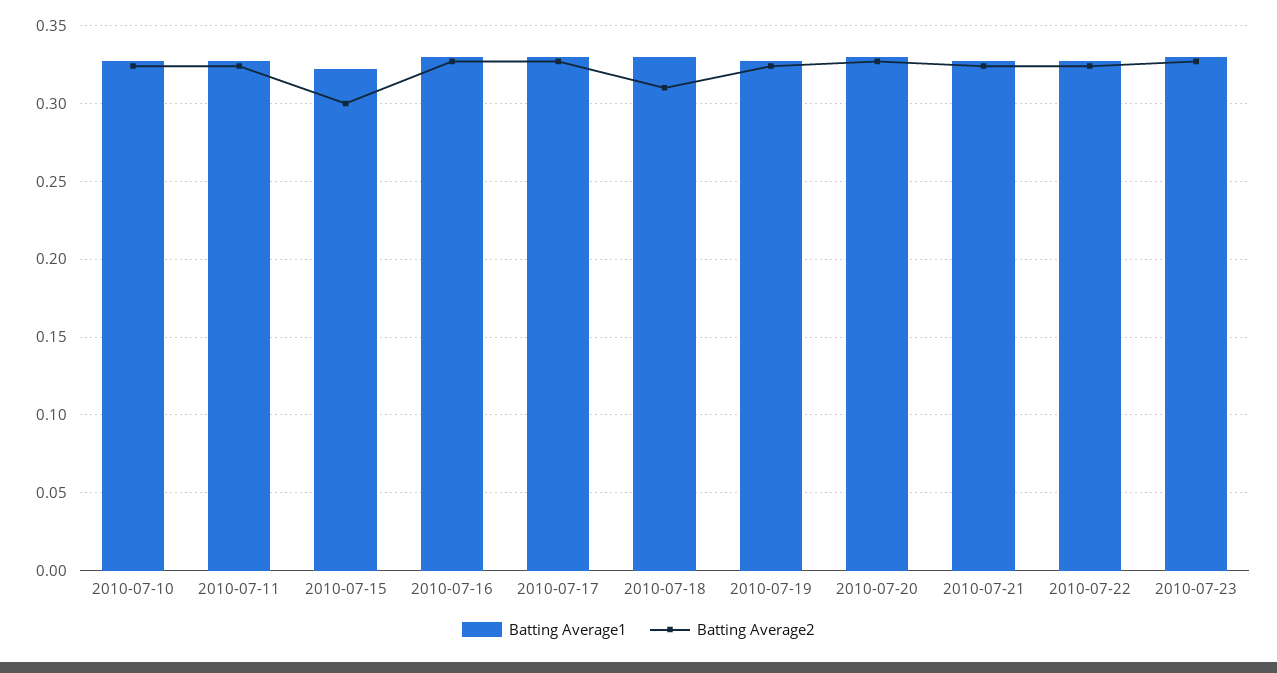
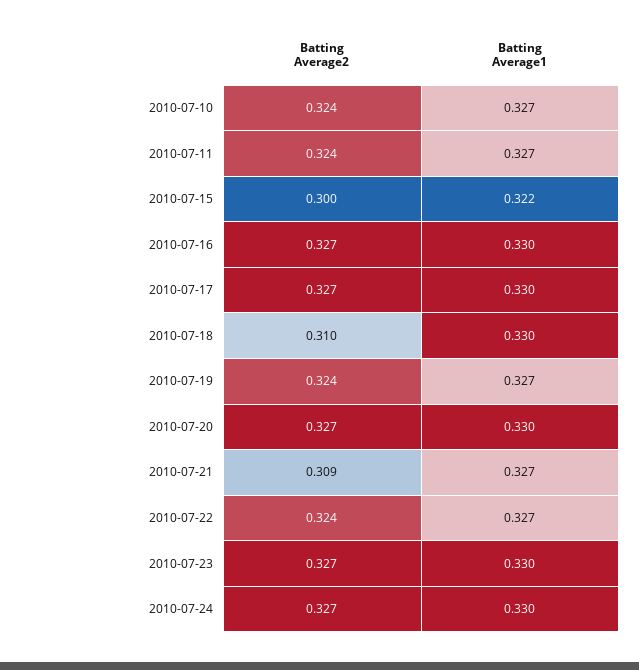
Batting Average2, 2010-07-21: 0.325 -> 0.309
Batting Average2, 2010-07-24: none -> 0.327
Batting Average1, 2010-07-24: none -> 0.33

